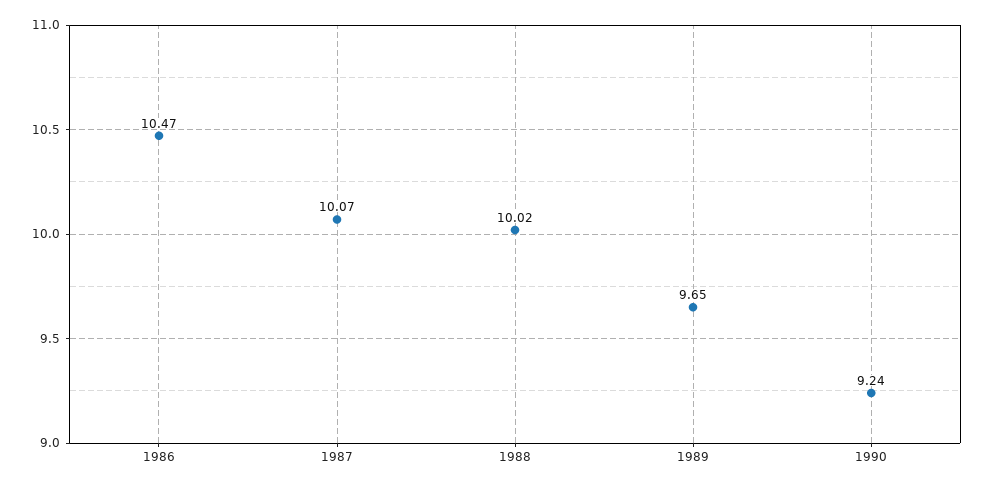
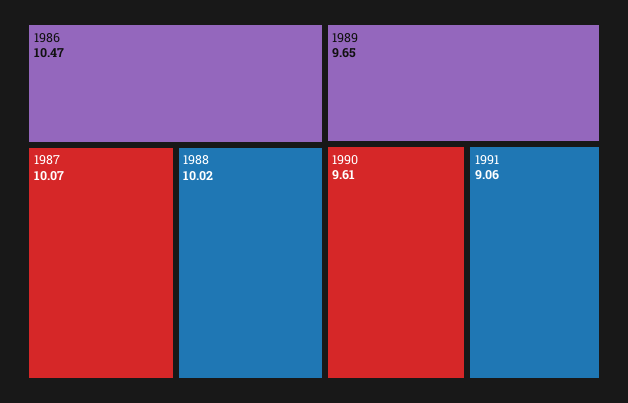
1990: 9.24 -> 9.61
1991: none -> 9.06

